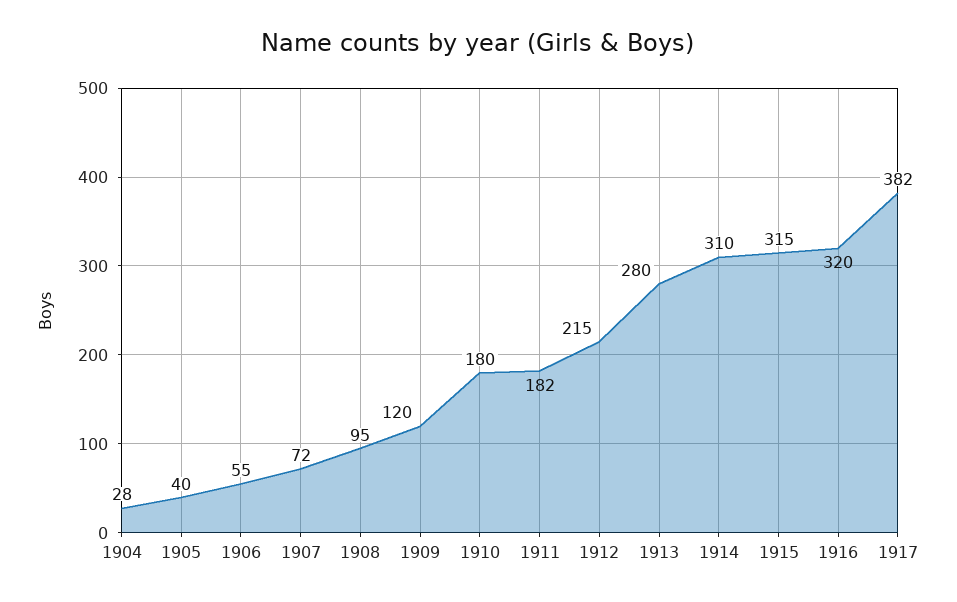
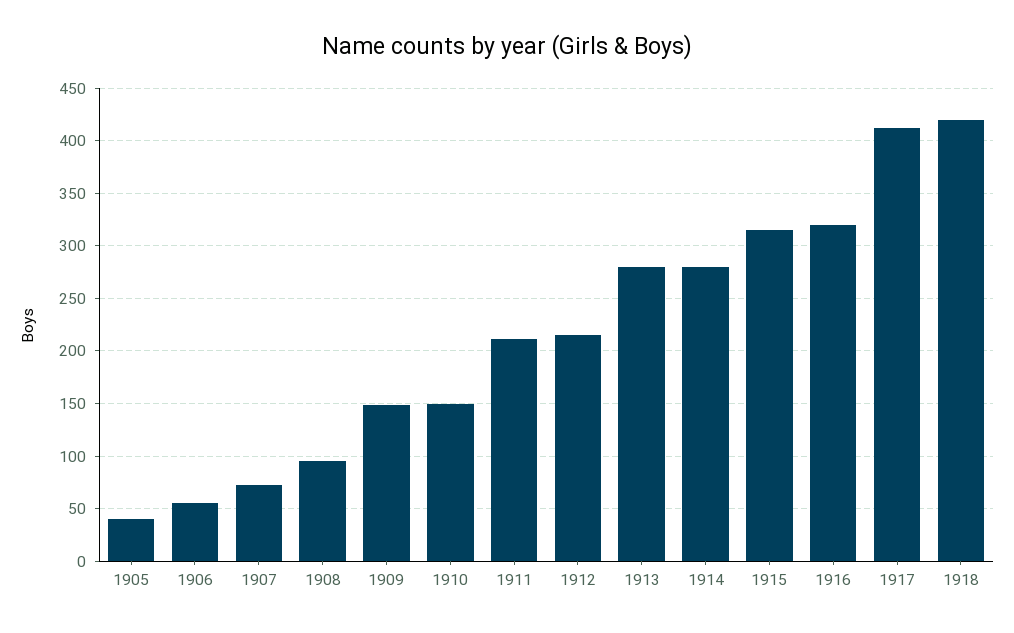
1904: 28 -> none
1909: 120 -> 150
1910: 180 -> 150
1911: 182 -> 210
1914: 310 -> 280
1917: 382 -> 410
1918: none -> 420

